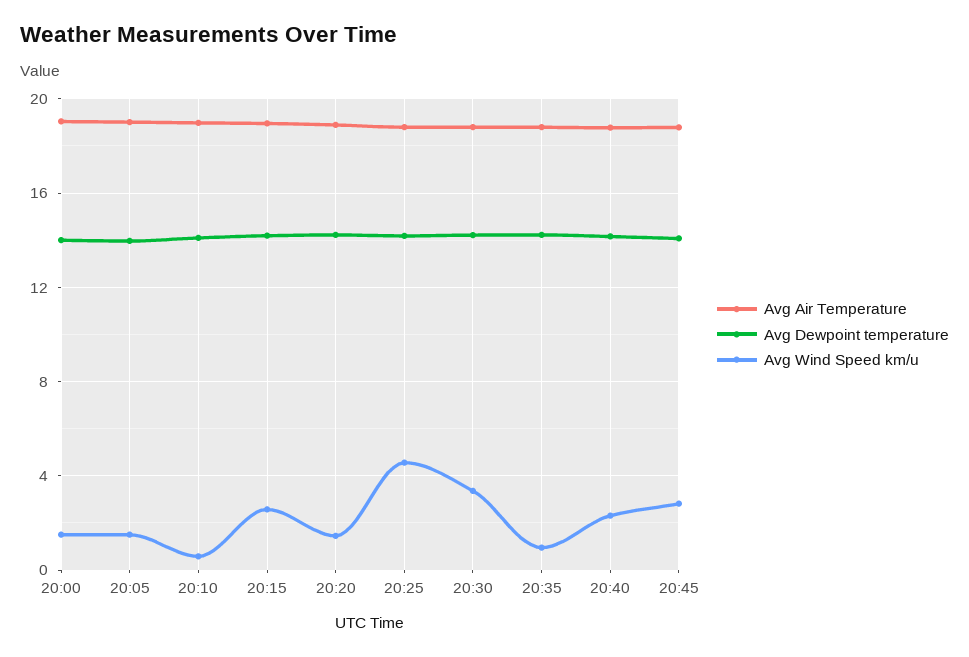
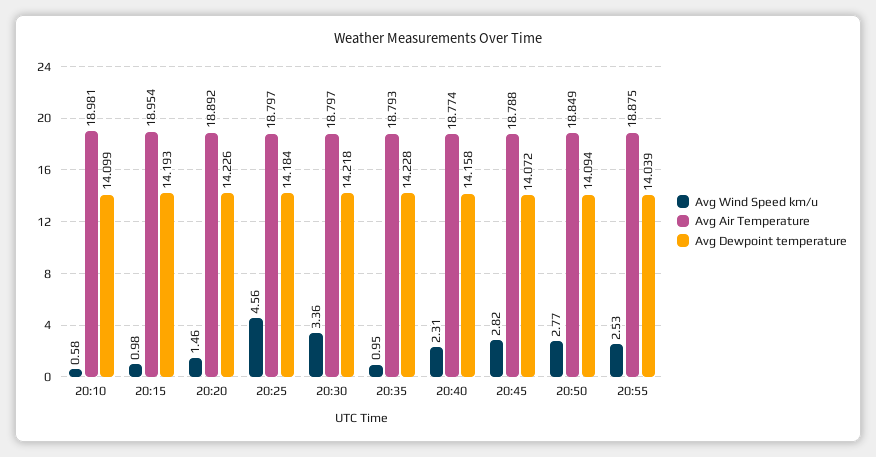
Avg Air Temperature, 20:00: 19 -> none
Avg Dewpoint temperature, 20:00: 14 -> none
Avg Wind Speed km/u, 20:00: 1.5 -> none
Avg Air Temperature, 20:05: 19 -> none
Avg Dewpoint temperature, 20:05: 14 -> none
Avg Wind Speed km/u, 20:05: 1.5 -> none
Avg Wind Speed km/u, 20:15: 2.5 -> 0.98
Avg Wind Speed km/u, 20:50: none -> 2.77
Avg Air Temperature, 20:50: none -> 18.849
Avg Dewpoint temperature, 20:50: none -> 14.094
Avg Wind Speed km/u, 20:55: none -> 2.53
Avg Air Temperature, 20:55: none -> 18.875
Avg Dewpoint temperature, 20:55: none -> 14.039

